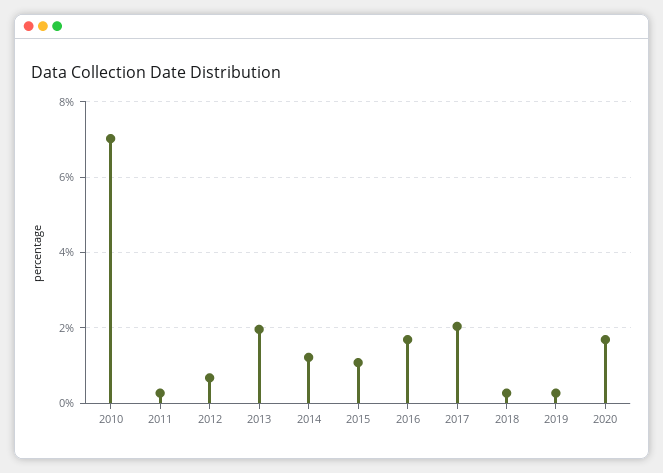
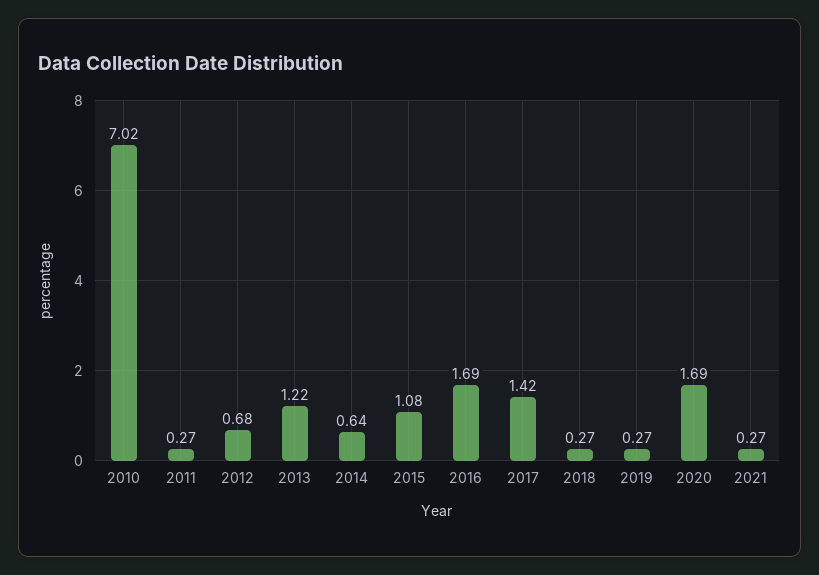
2013: 2 -> 1.22
2014: 1.2 -> 0.64
2017: 2 -> 1.42
2021: none -> 0.27

